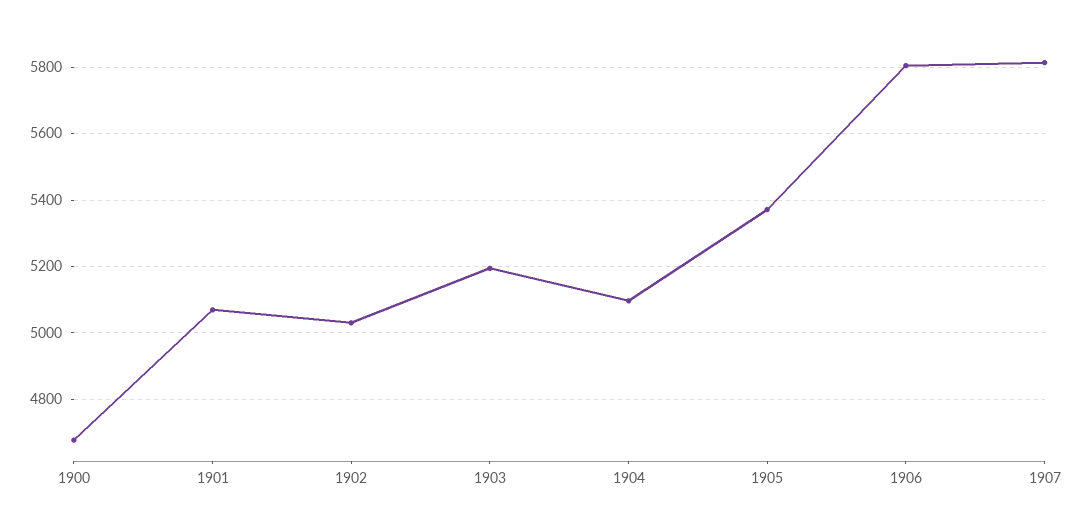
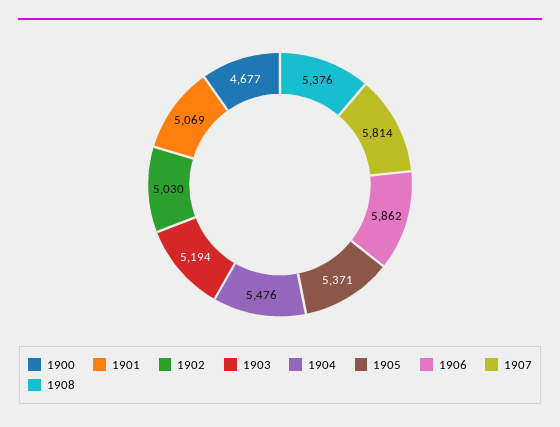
1904: 5100 -> 5476
1906: 5800 -> 5862
1908: none -> 5376

